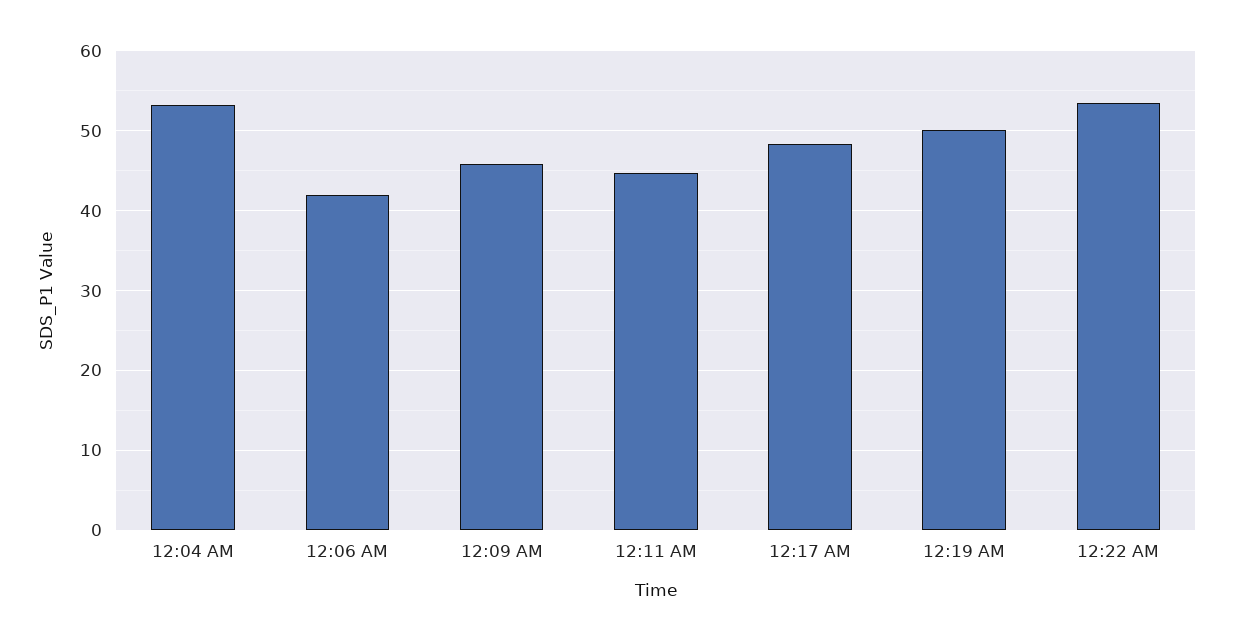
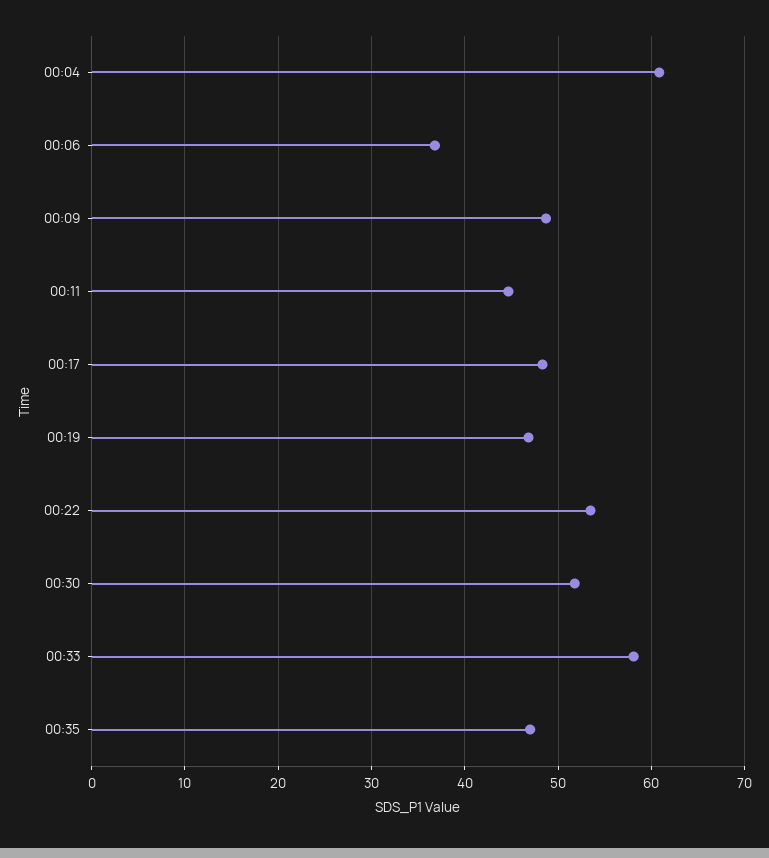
12:04 AM: 53 -> 61
12:06 AM: 42 -> 37
12:09 AM: 46 -> 49
12:19 AM: 50 -> 47
00:30: none -> 52
00:33: none -> 58
00:35: none -> 47

